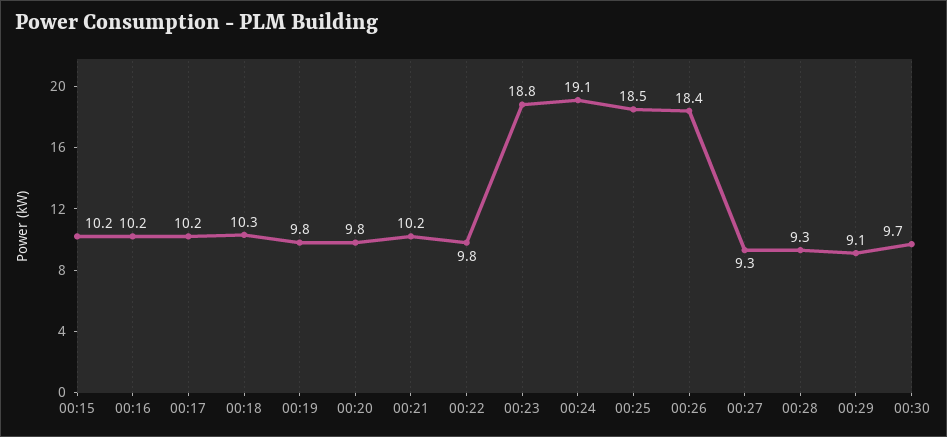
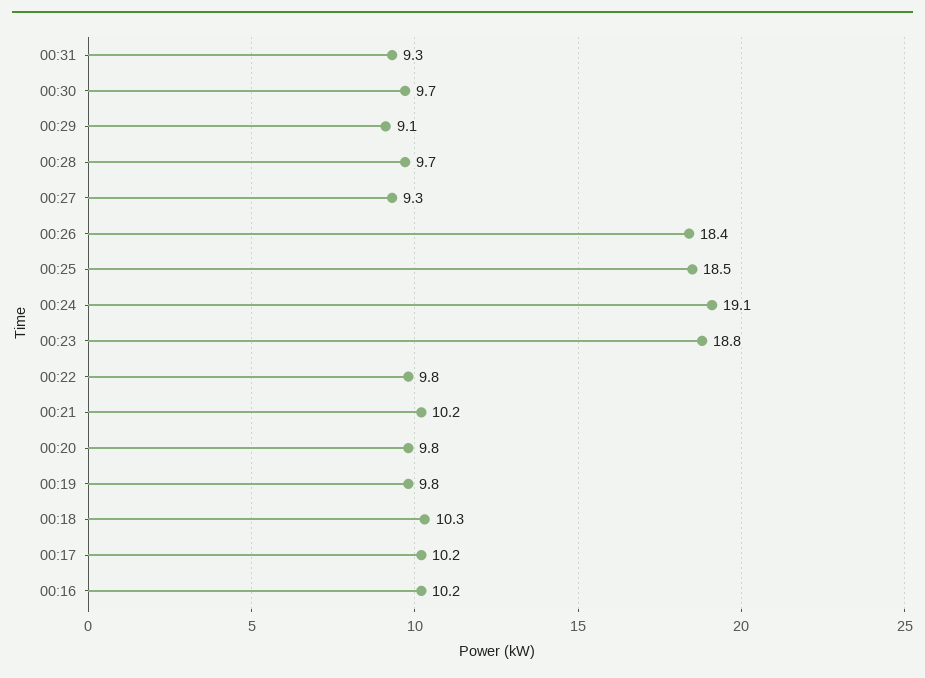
00:15: 10.2 -> none
00:28: 9.3 -> 9.7
00:31: none -> 9.3

